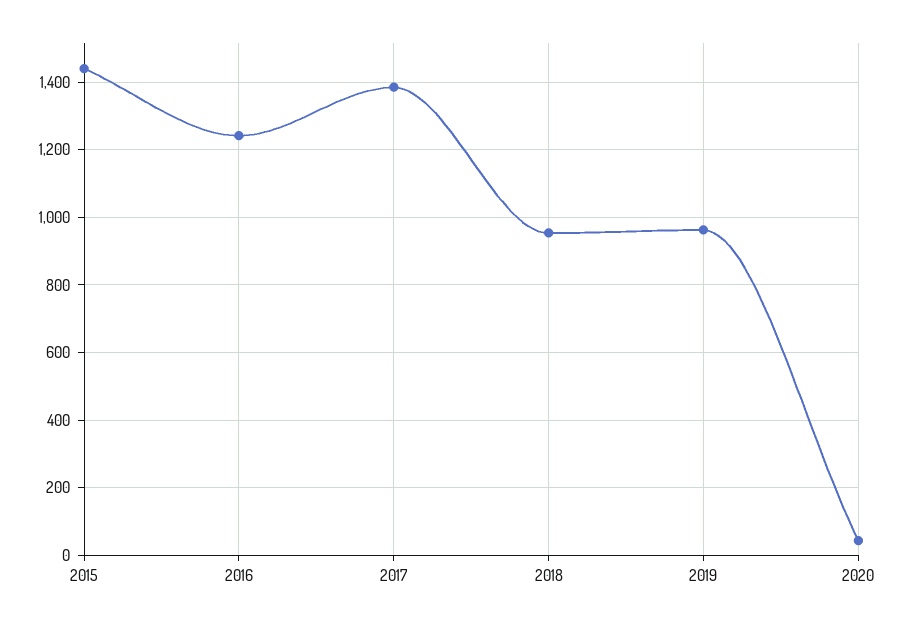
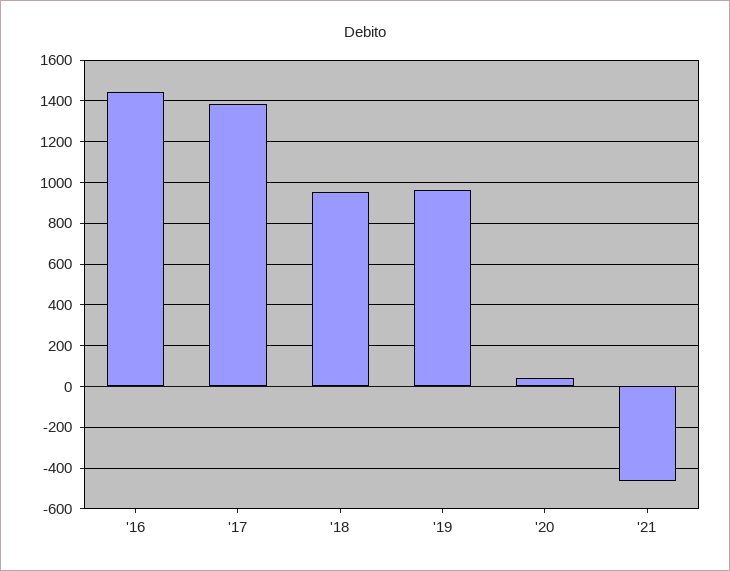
2015: 1440 -> none
2016: 1240 -> 1450
'21: none -> -450

